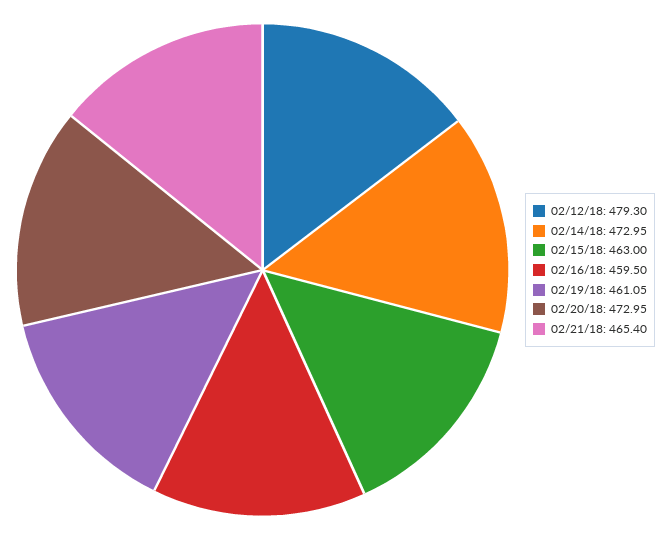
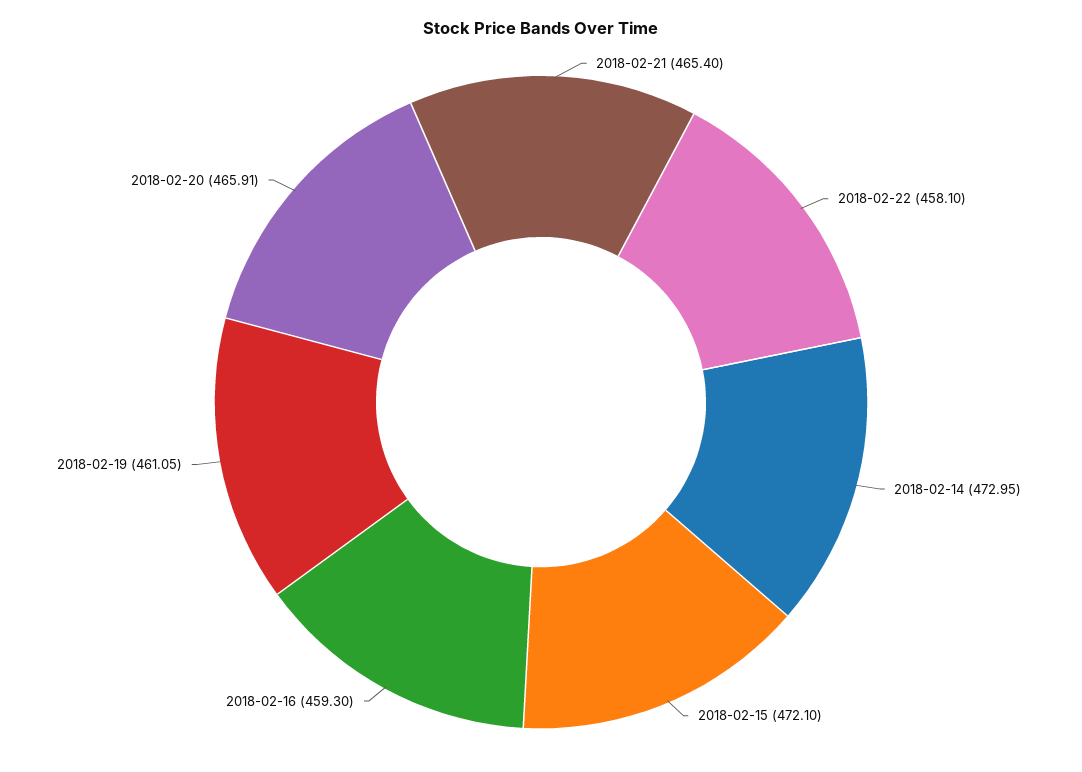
02/12/18: 479.3 -> none
02/15/18: 463 -> 472.1
02/16/18: 459.5 -> 459.3
02/20/18: 472.95 -> 465.91
2018-02-22: none -> 458.1

